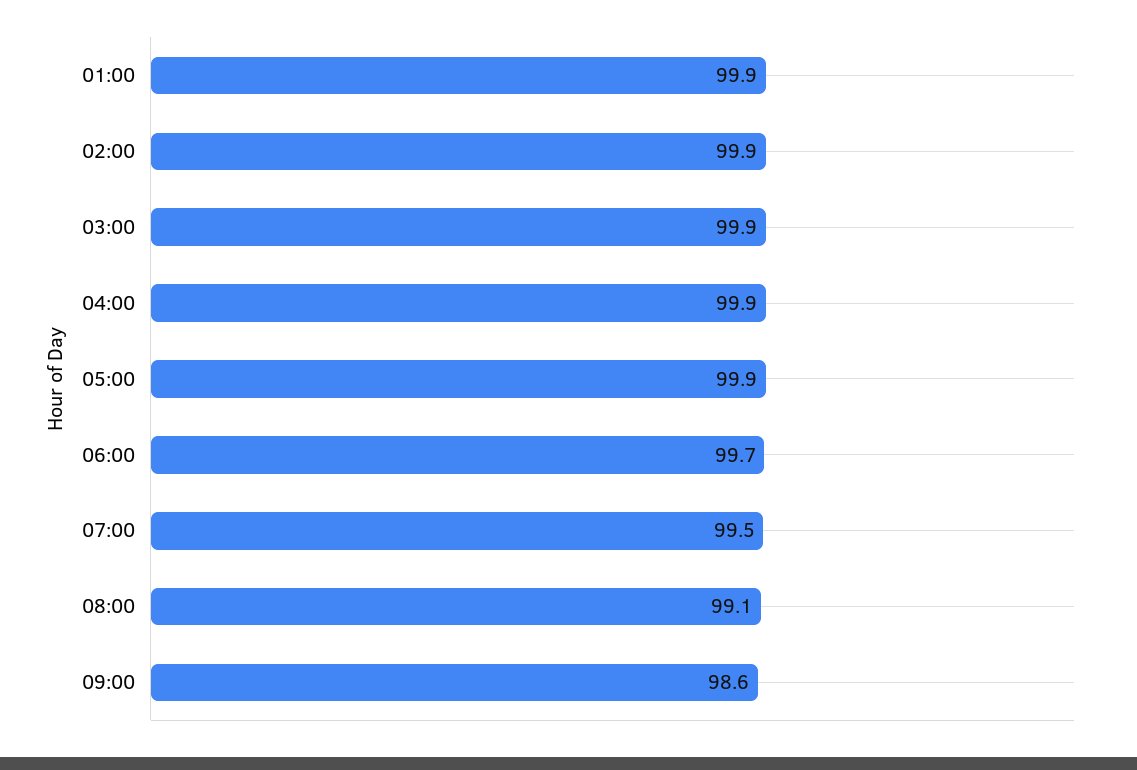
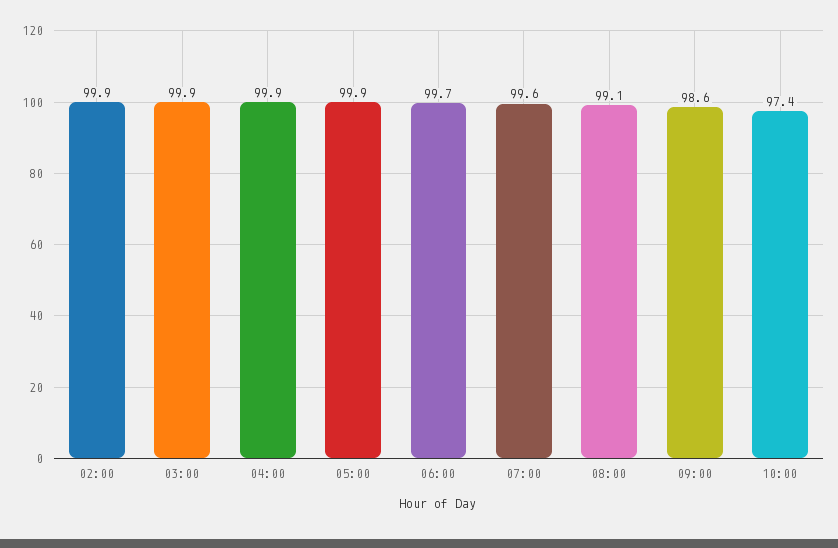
01:00: 99.9 -> none
07:00: 99.5 -> 99.6
10:00: none -> 97.4

